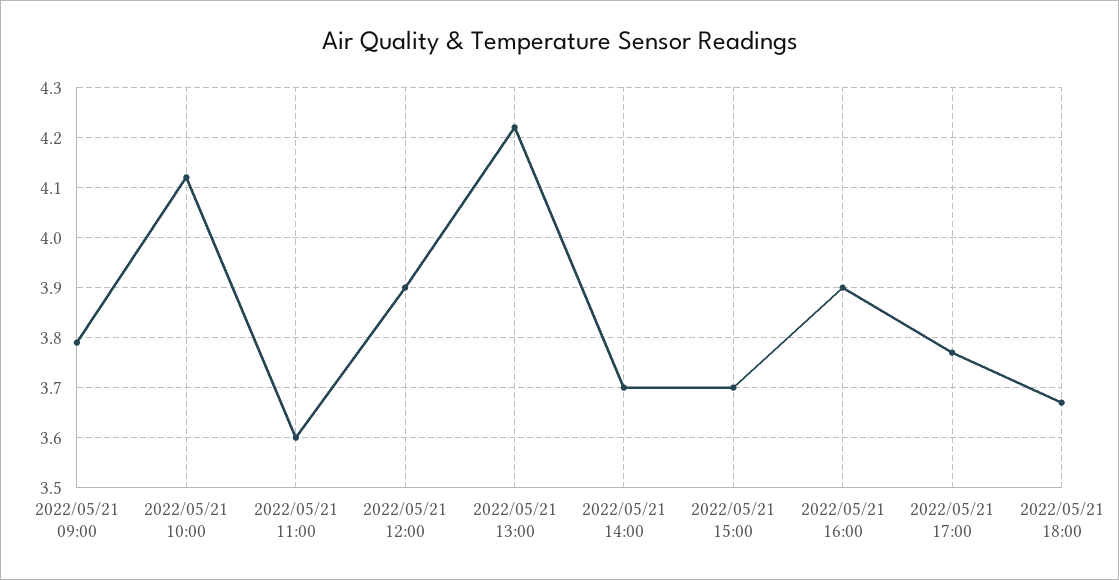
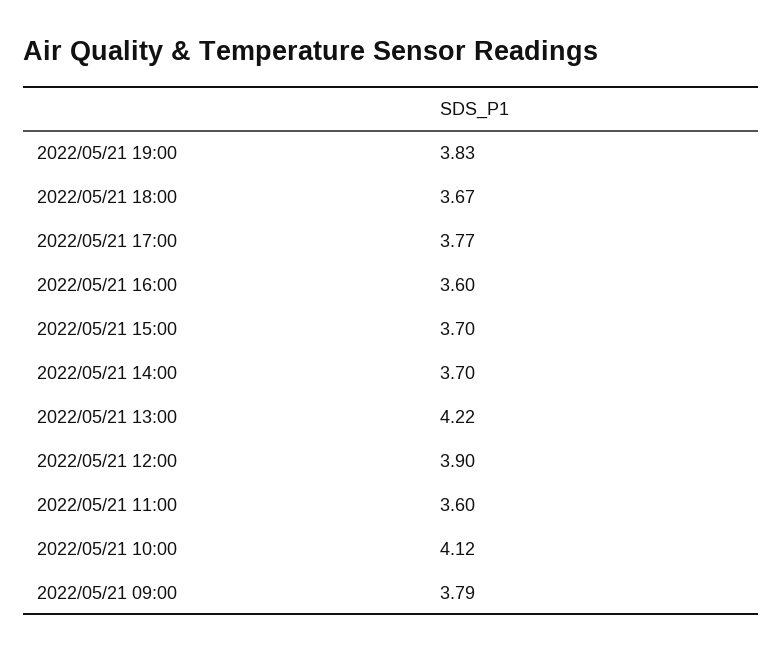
2022/05/21 16:00: 3.9 -> 3.6
2022/05/21 19:00: none -> 3.83

